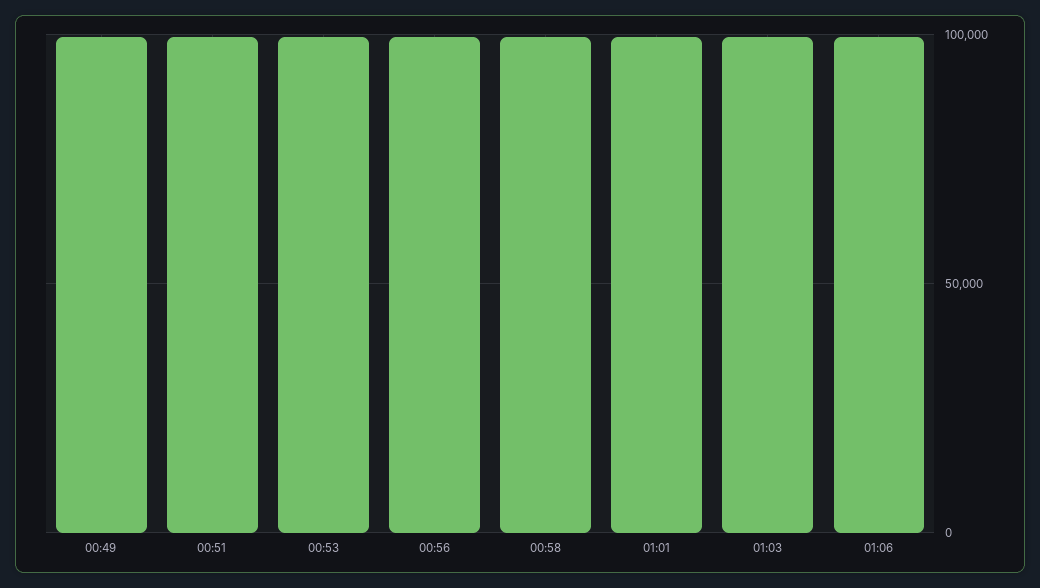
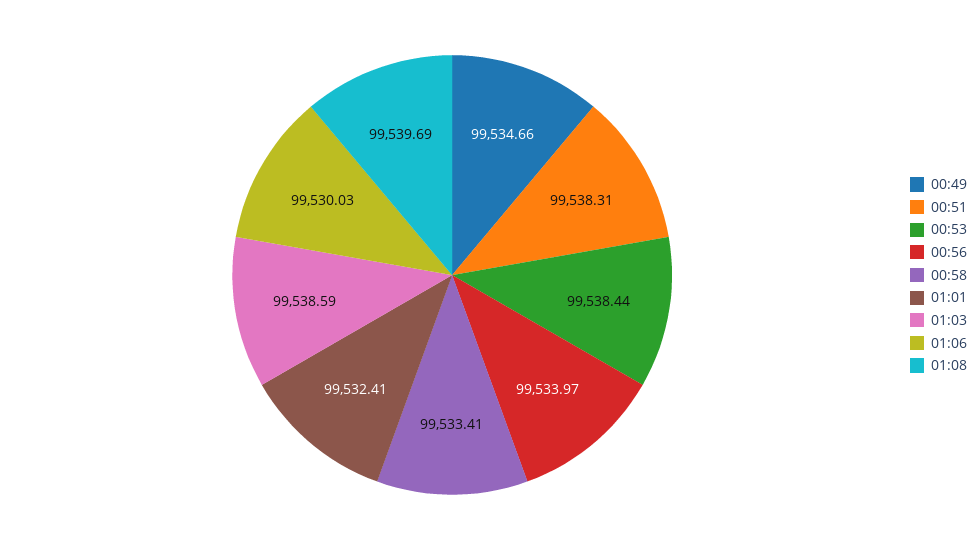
01:08: none -> 99539.69

